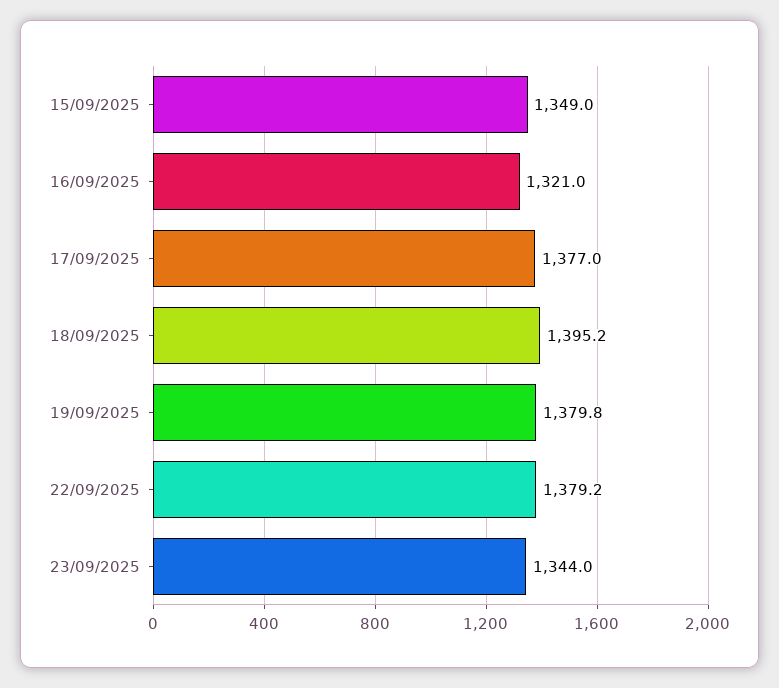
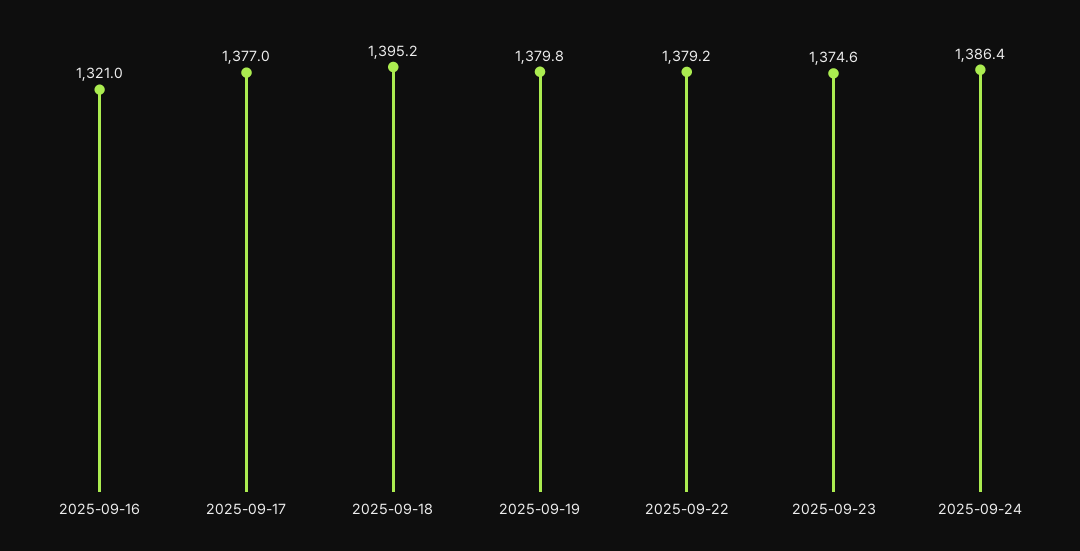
15/09/2025: 1349 -> none
23/09/2025: 1344 -> 1374.6
2025-09-24: none -> 1386.4

